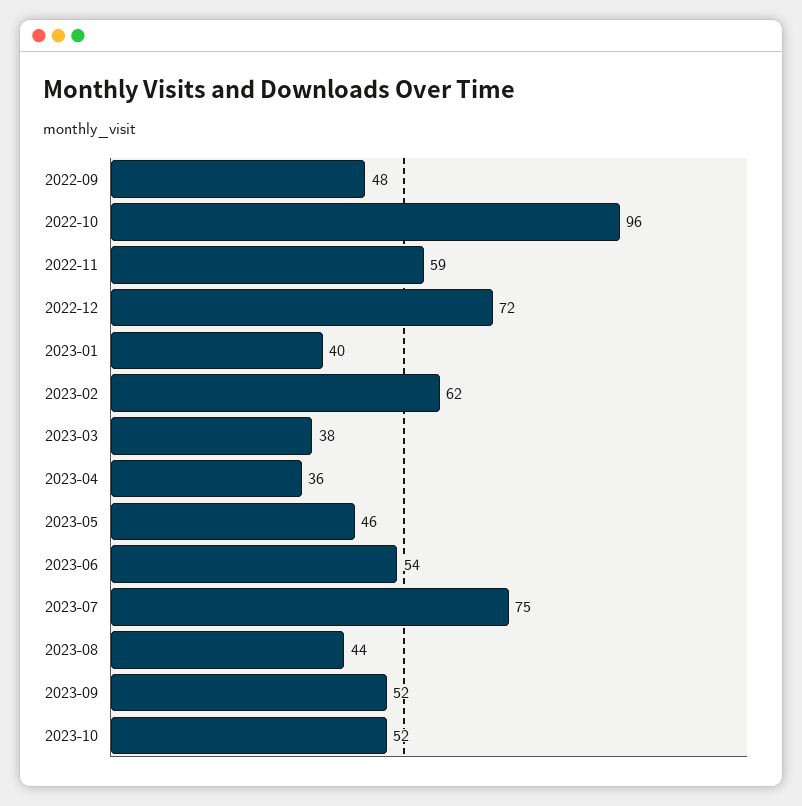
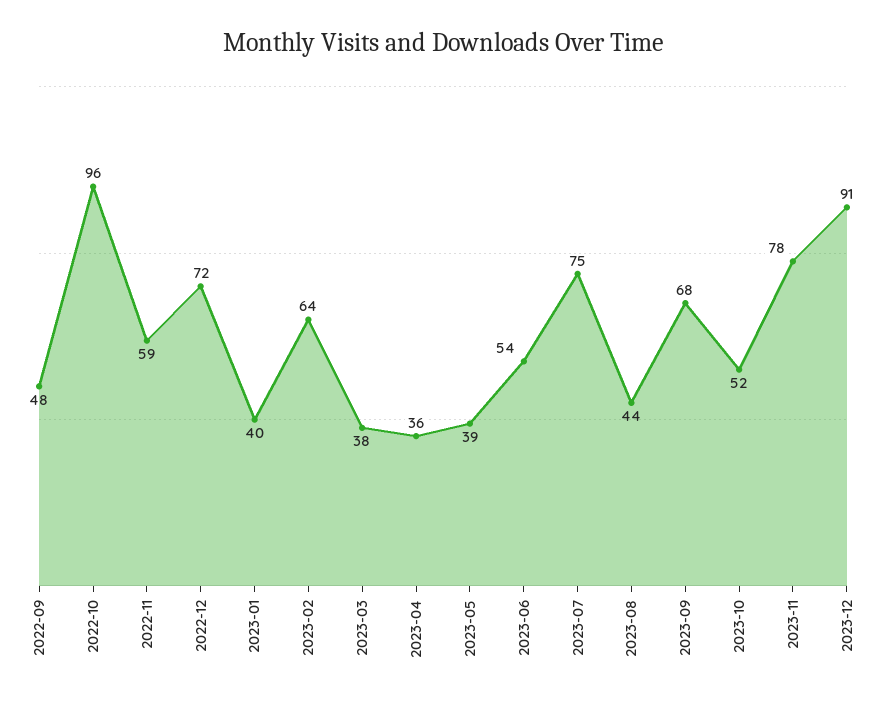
2023-02: 62 -> 64
2023-05: 46 -> 39
2023-09: 52 -> 68
2023-11: none -> 78
2023-12: none -> 91

